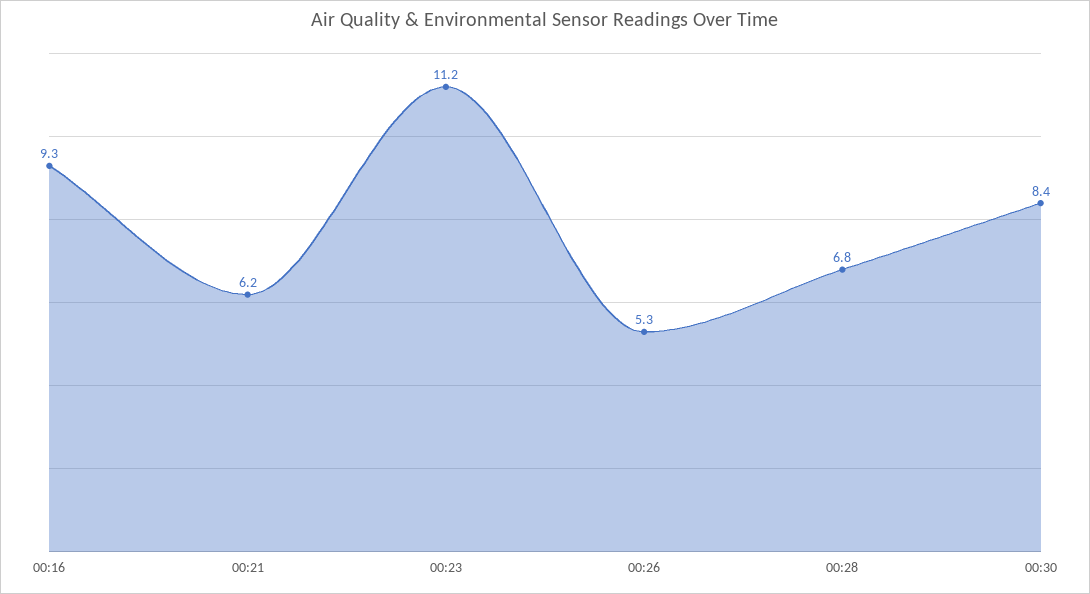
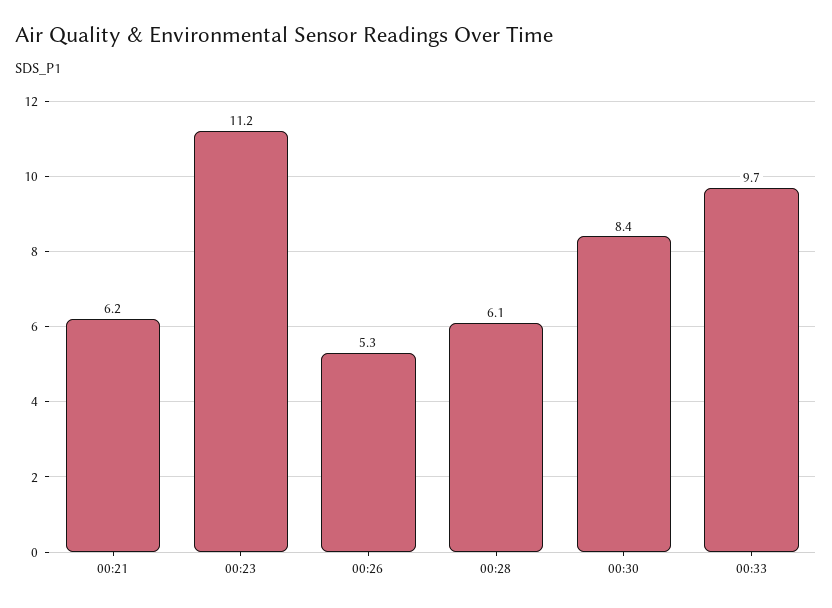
00:16: 9.3 -> none
00:28: 6.8 -> 6.1
00:33: none -> 9.7

